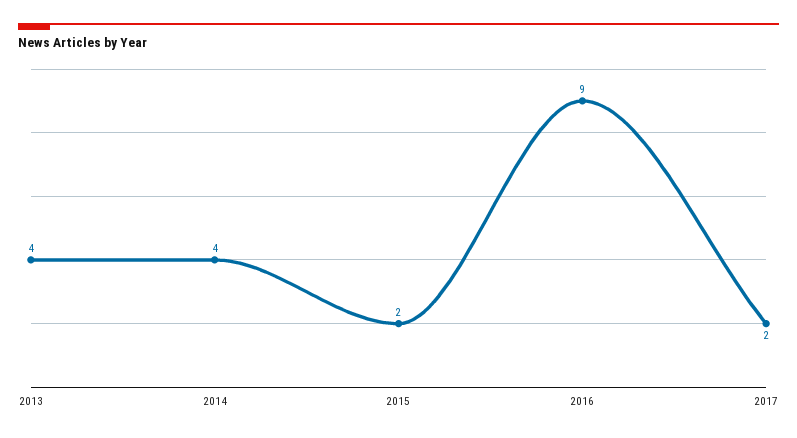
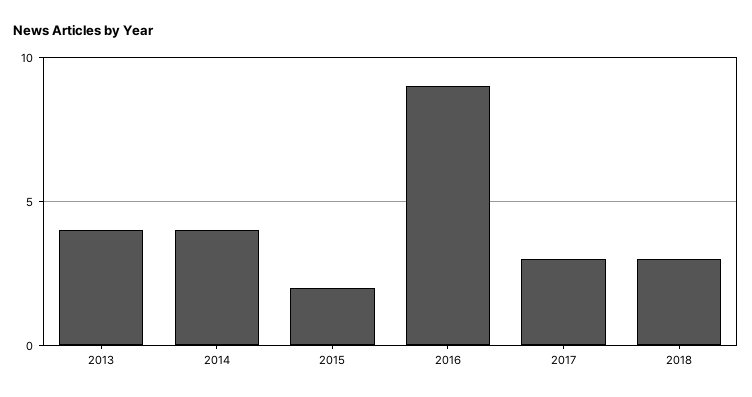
2017: 2 -> 3
2018: none -> 3

